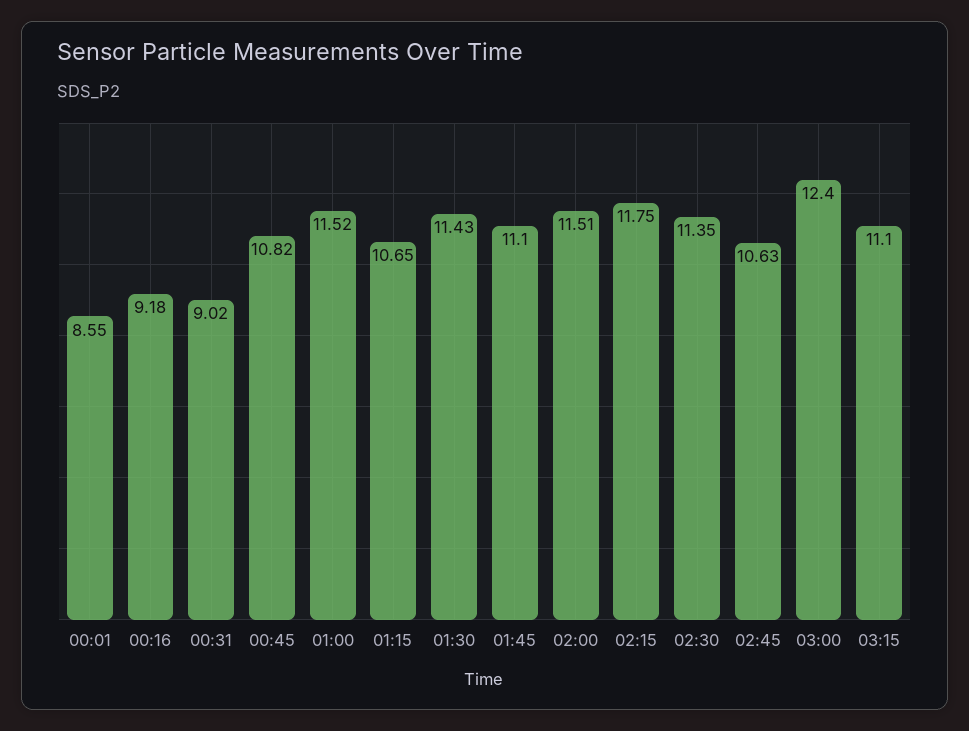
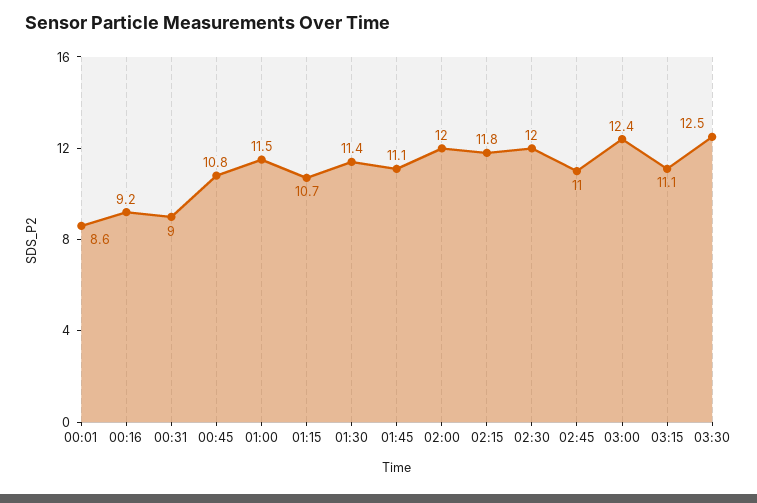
02:00: 11.51 -> 12
02:30: 11.35 -> 12
02:45: 10.63 -> 11
03:30: none -> 12.5

